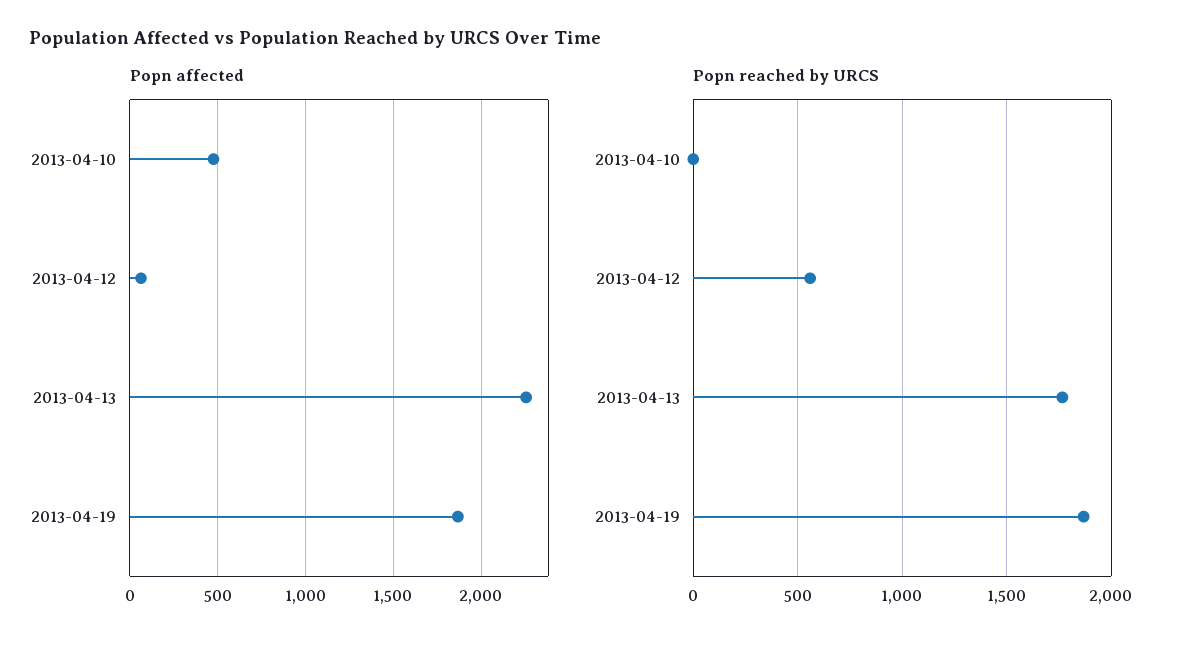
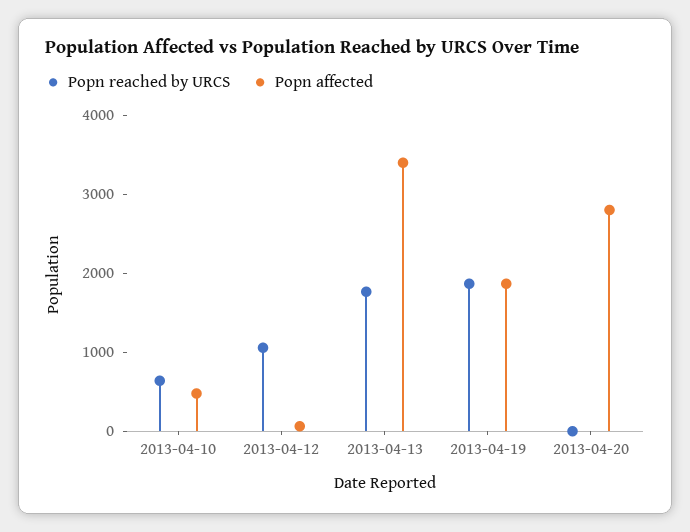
Popn affected, 2013-04-13: 2250 -> 3400
Popn reached by URCS, 2013-04-10: 0 -> 600
Popn reached by URCS, 2013-04-12: 550 -> 1000
Popn reached by URCS, 2013-04-20: none -> 0
Popn affected, 2013-04-20: none -> 2800

